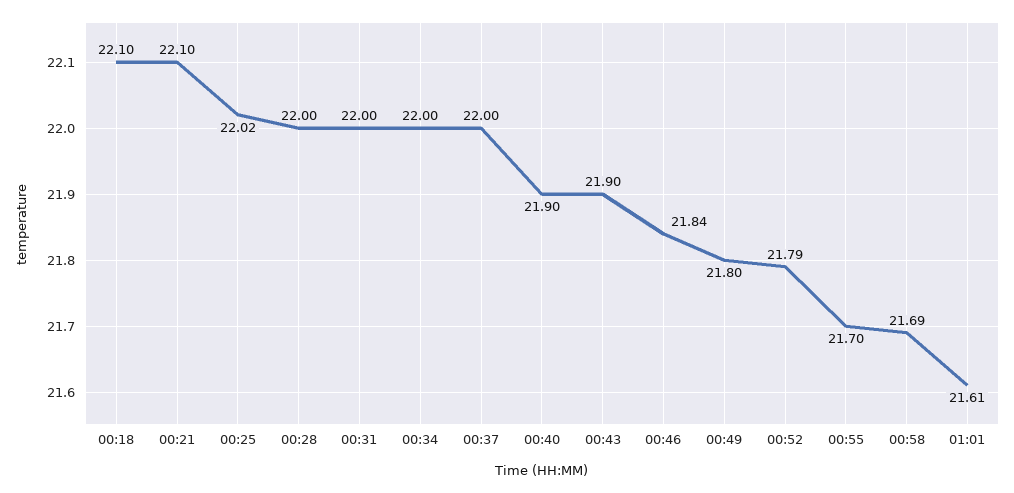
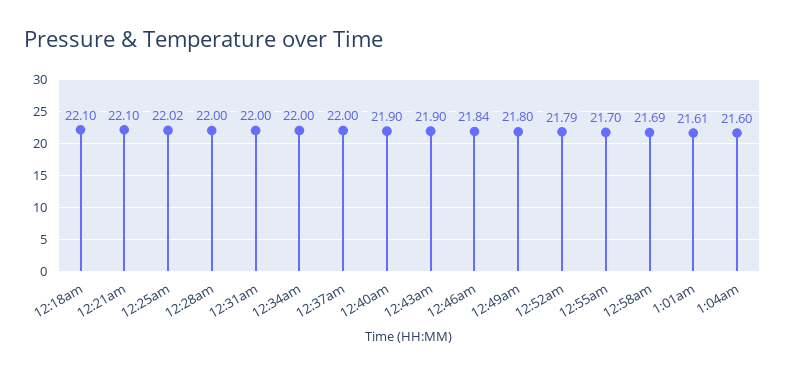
1:04am: none -> 21.6

